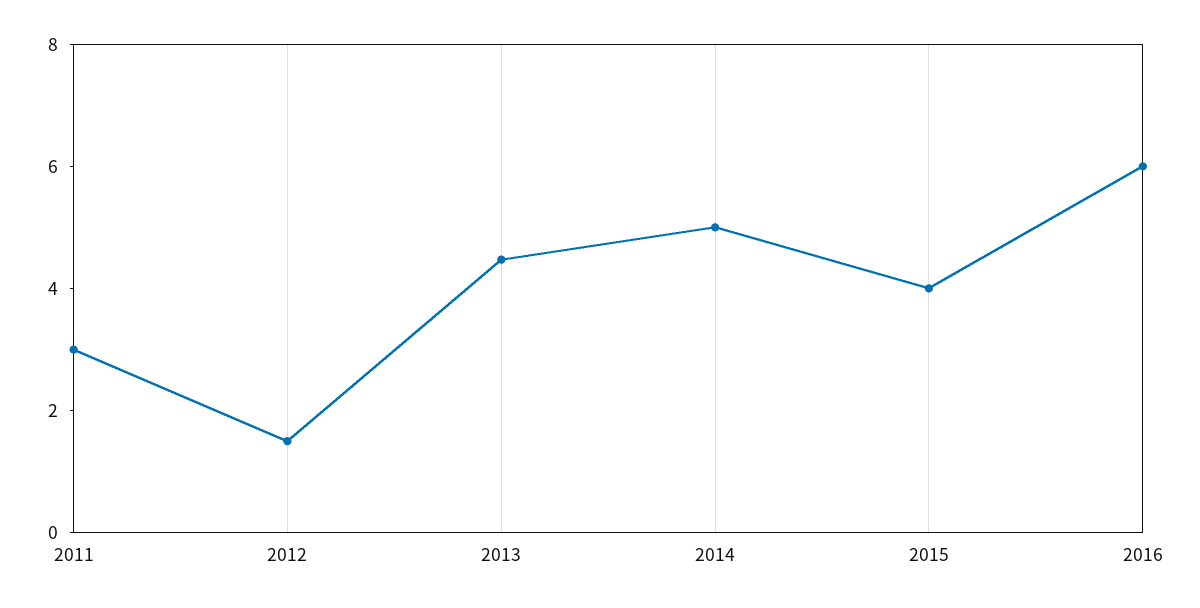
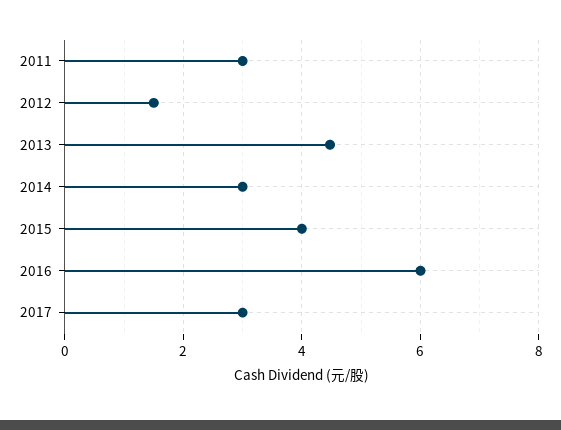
2014: 5 -> 3
2017: none -> 3

